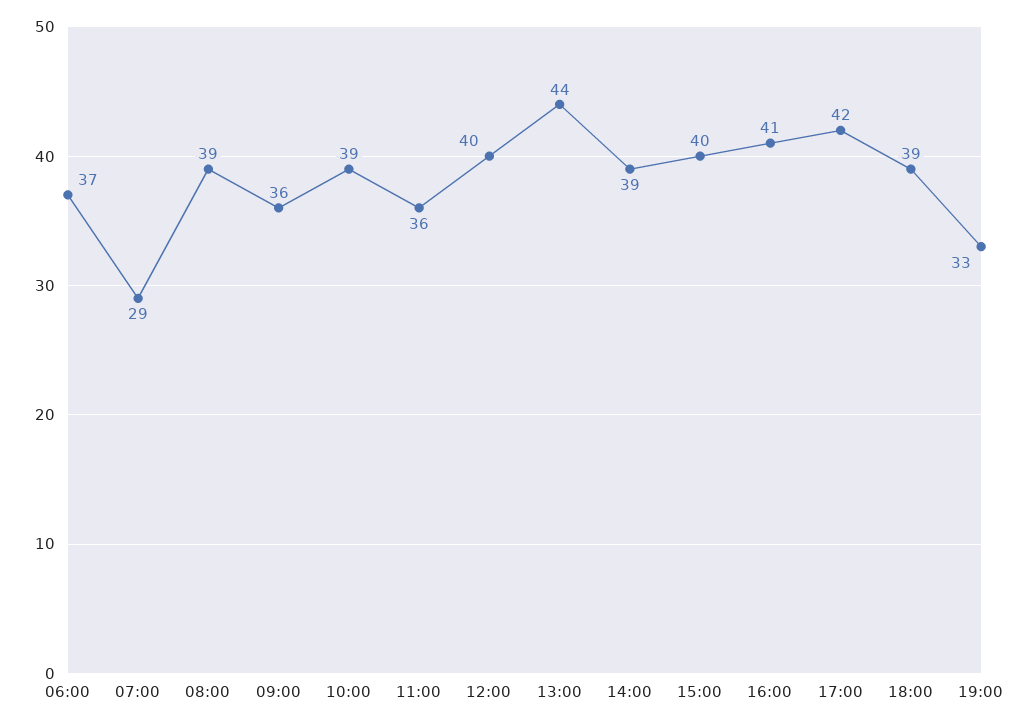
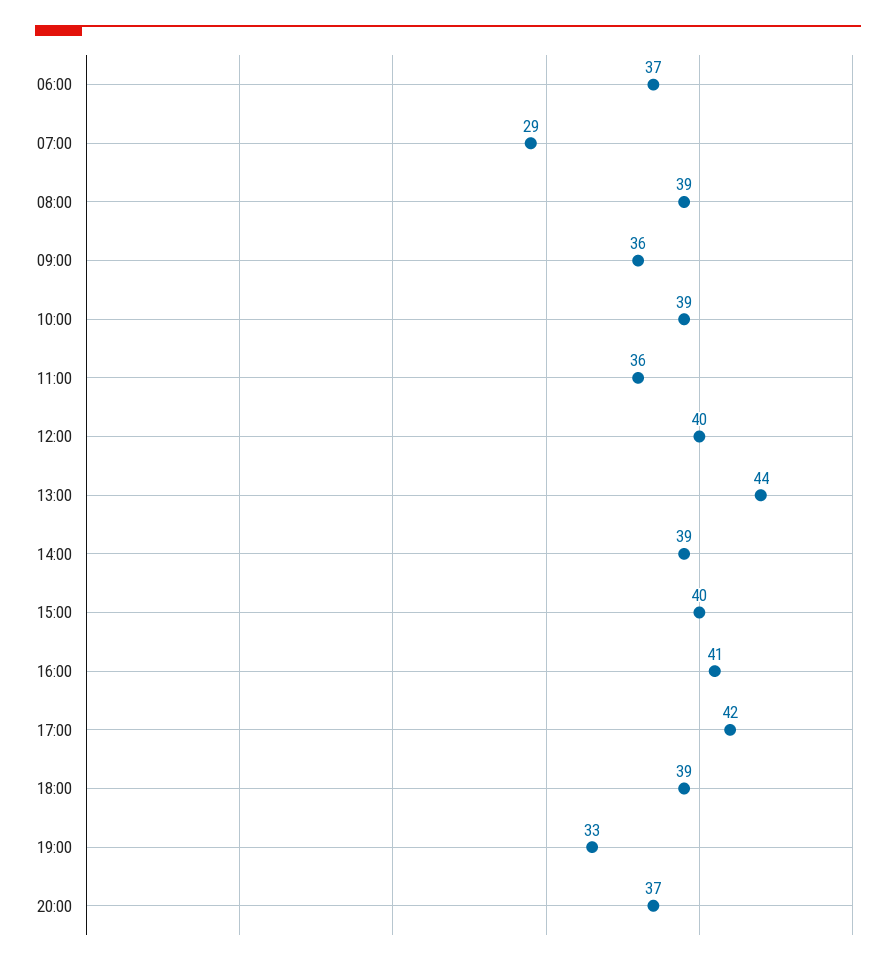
20:00: none -> 37

